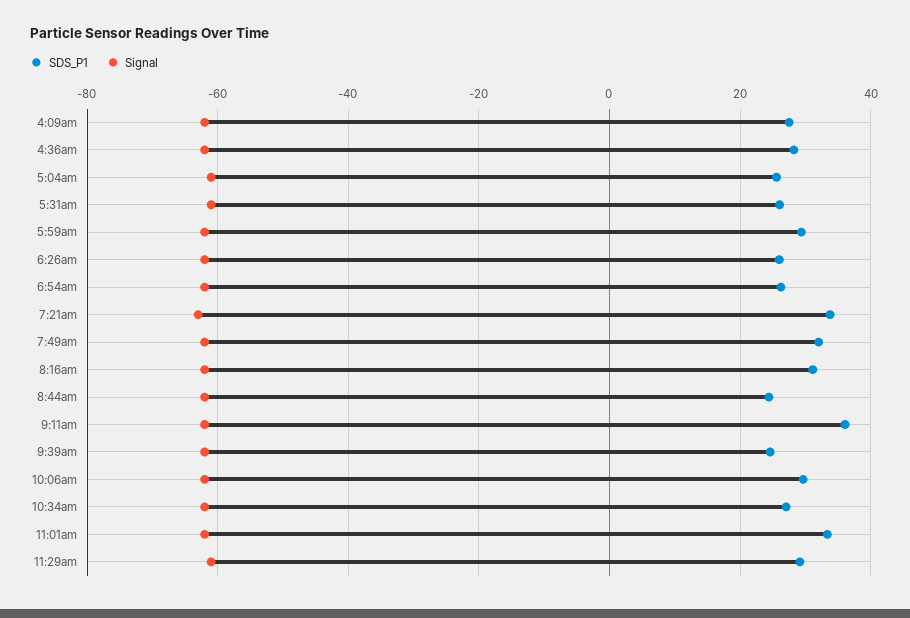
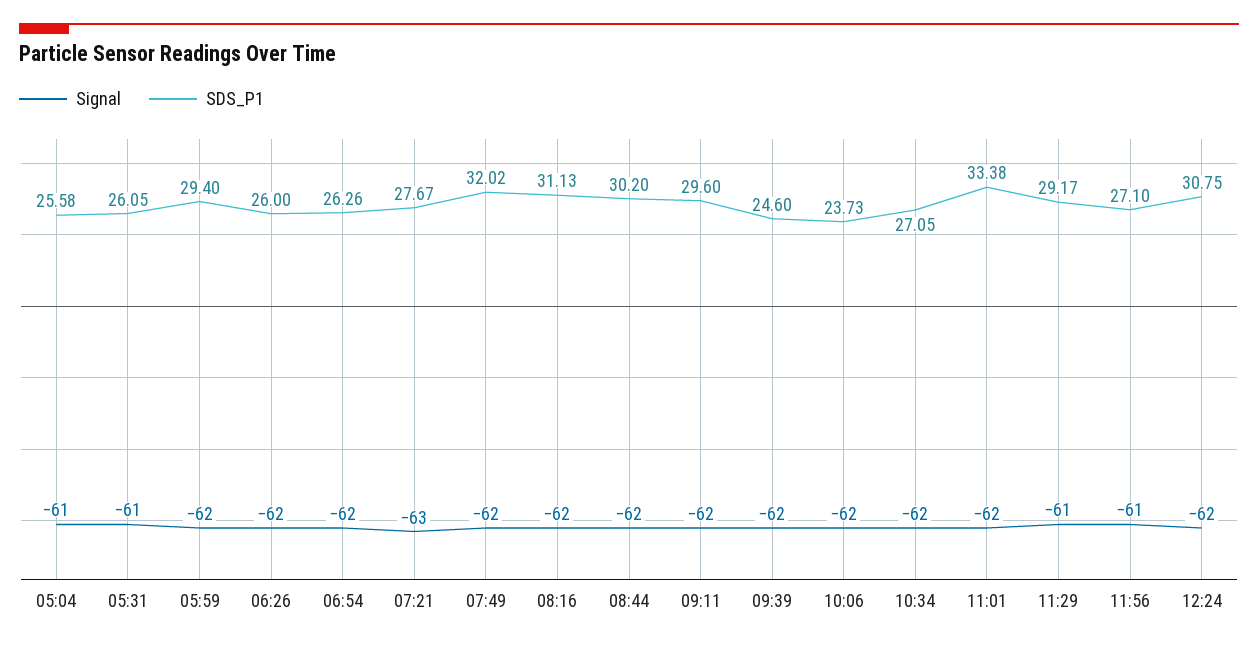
SDS_P1, 4:09am: 28 -> none
Signal, 4:09am: -62 -> none
SDS_P1, 4:36am: 28 -> none
Signal, 4:36am: -62 -> none
SDS_P1, 7:21am: 34 -> 27.67
SDS_P1, 8:44am: 24 -> 30.2
SDS_P1, 9:11am: 36 -> 29.6
SDS_P1, 10:06am: 30 -> 23.73
Signal, 11:56: none -> -61
SDS_P1, 11:56: none -> 27.1
Signal, 12:24: none -> -62
SDS_P1, 12:24: none -> 30.75

